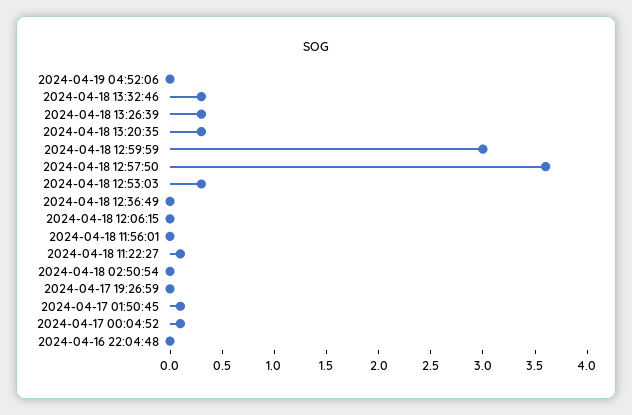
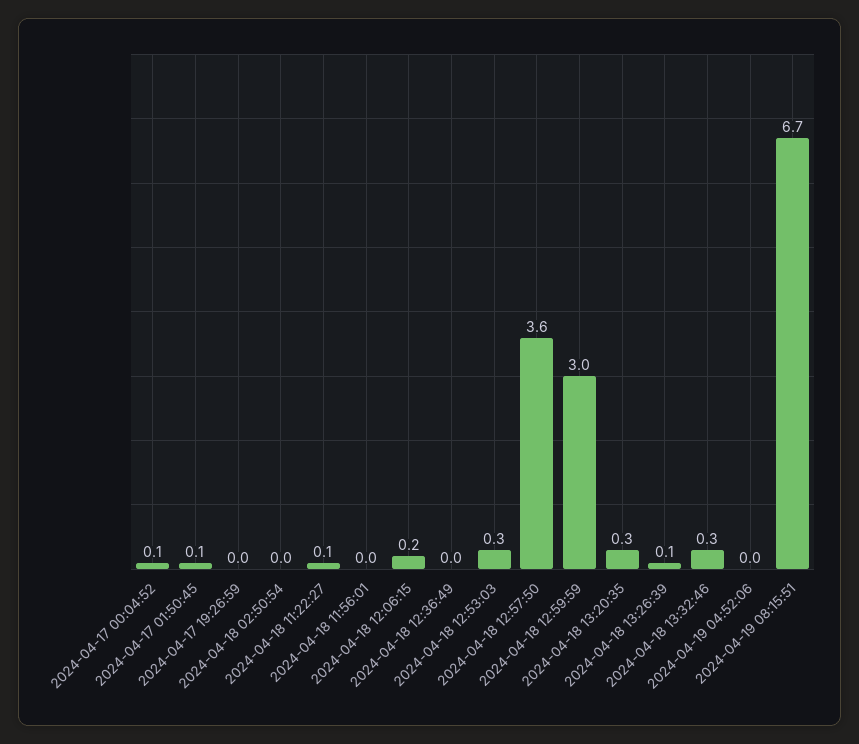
2024-04-18 13:26:39: 0.3 -> 0.1
2024-04-18 12:06:15: 0 -> 0.2
2024-04-16 22:04:48: 0 -> none
2024-04-19 08:15:51: none -> 6.7

